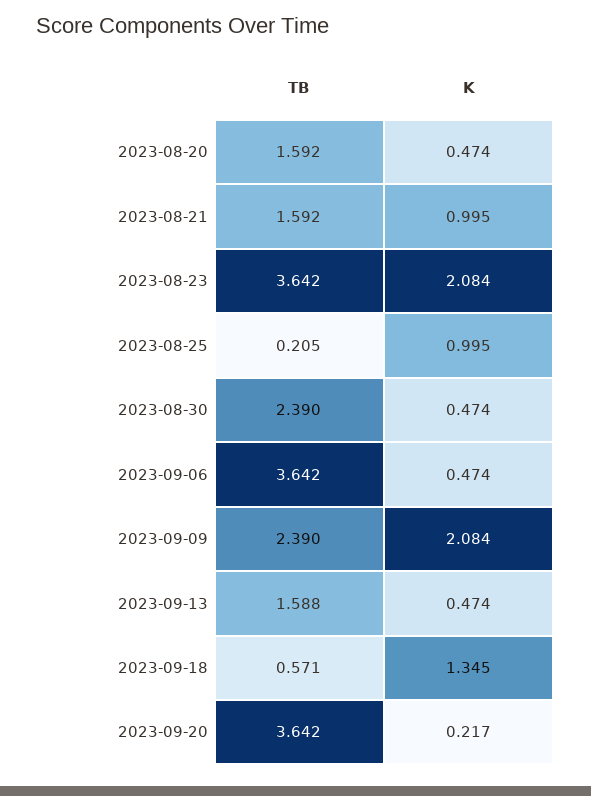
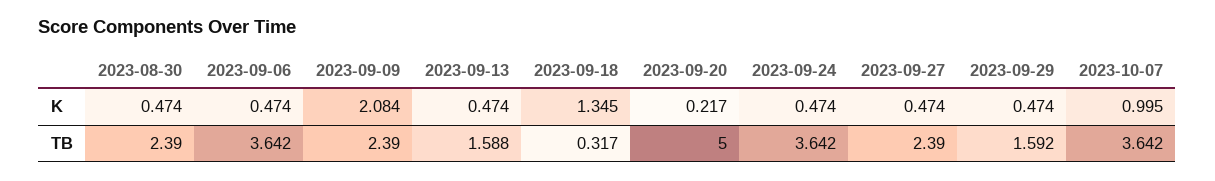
TB, 2023-08-20: 1.592 -> none
K, 2023-08-20: 0.474 -> none
TB, 2023-08-21: 1.592 -> none
K, 2023-08-21: 0.995 -> none
TB, 2023-08-23: 3.642 -> none
K, 2023-08-23: 2.084 -> none
TB, 2023-08-25: 0.205 -> none
K, 2023-08-25: 0.995 -> none
TB, 2023-09-18: 0.571 -> 0.317
TB, 2023-09-20: 3.642 -> 5
K, 2023-09-24: none -> 0.474
K, 2023-09-27: none -> 0.474
K, 2023-09-29: none -> 0.474
K, 2023-10-07: none -> 0.995
TB, 2023-09-24: none -> 3.642
TB, 2023-09-27: none -> 2.39
TB, 2023-09-29: none -> 1.592
TB, 2023-10-07: none -> 3.642

